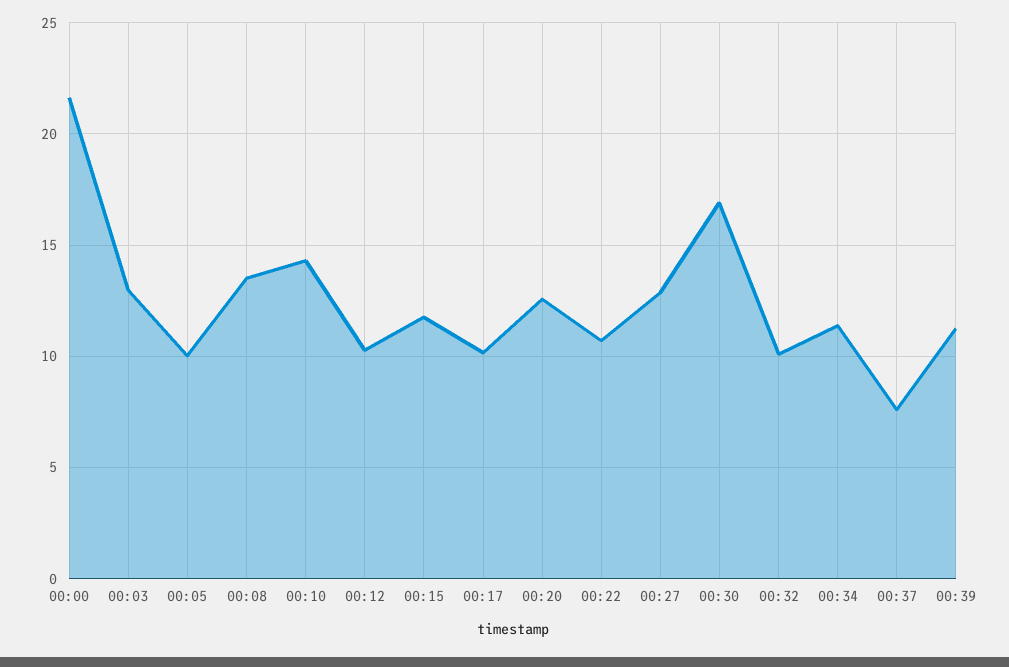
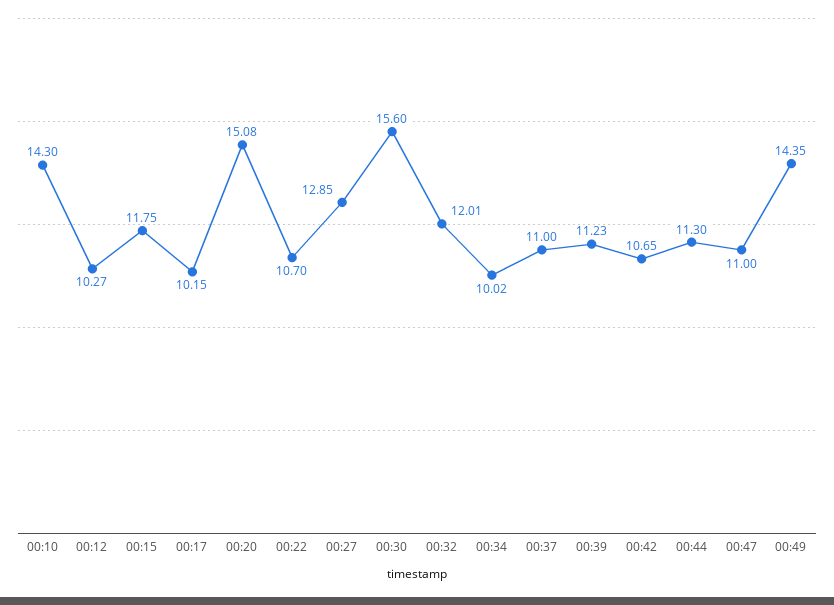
00:00: 21.5 -> none
00:03: 13 -> none
00:05: 10 -> none
00:08: 13.5 -> none
00:20: 12.5 -> 15.08
00:30: 17 -> 15.6
00:32: 10 -> 12.01
00:34: 11.5 -> 10.02
00:37: 7.5 -> 11
00:42: none -> 10.65
00:44: none -> 11.3
00:47: none -> 11
00:49: none -> 14.35

